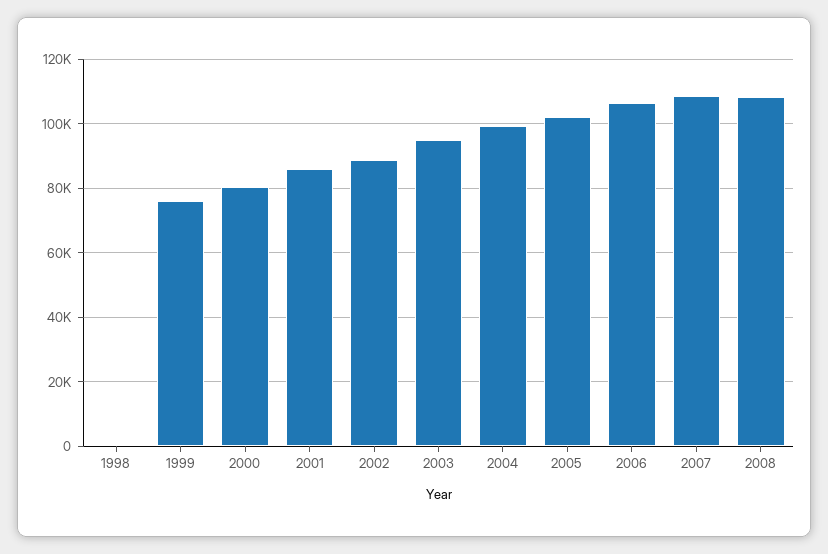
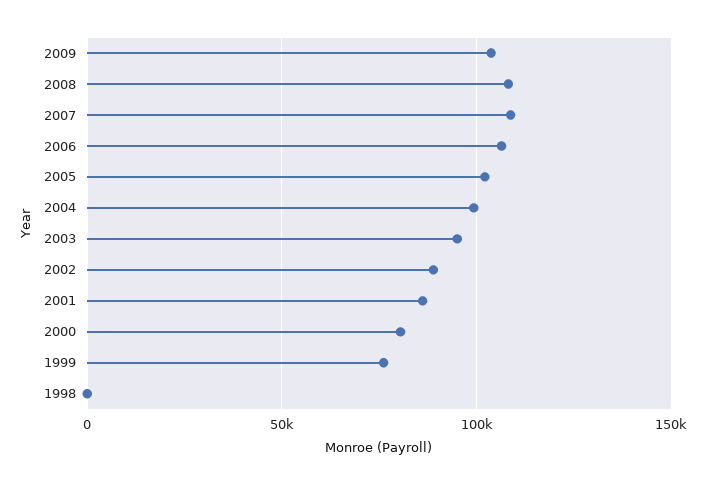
2009: none -> 105000

